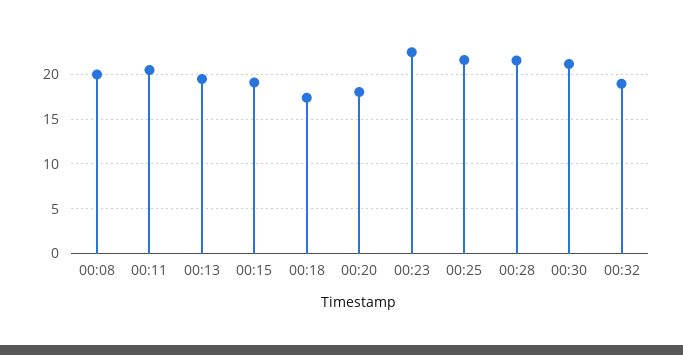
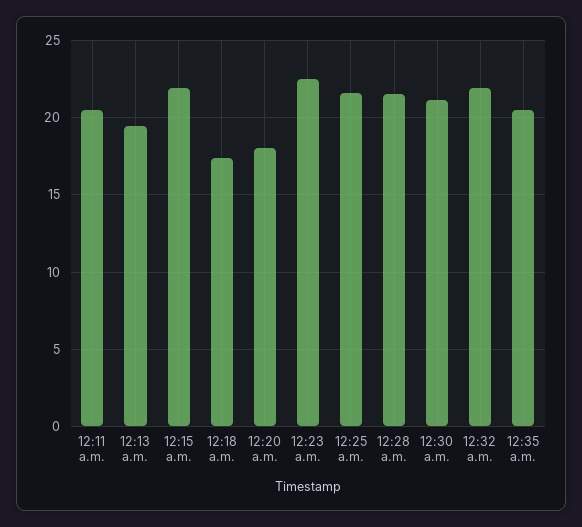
00:08: 20 -> none
00:15: 19 -> 22
00:32: 19 -> 22
12:35 a.m.: none -> 20.5

